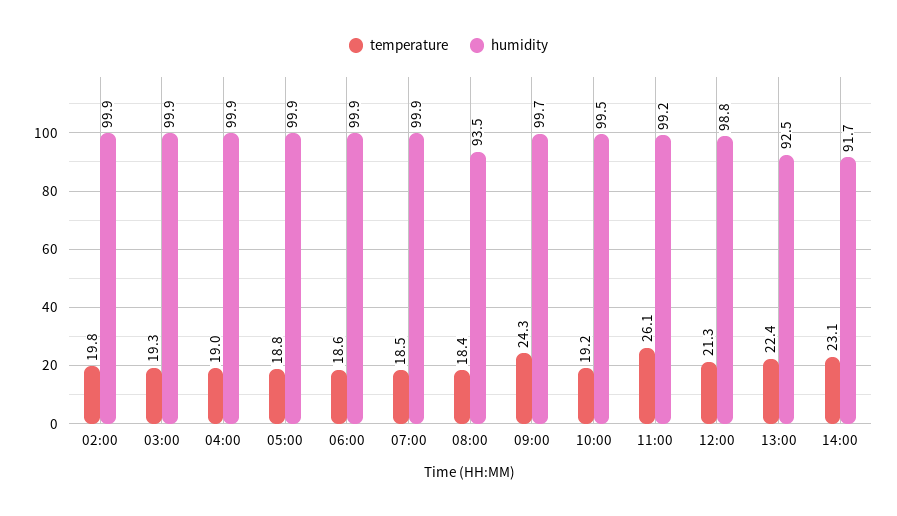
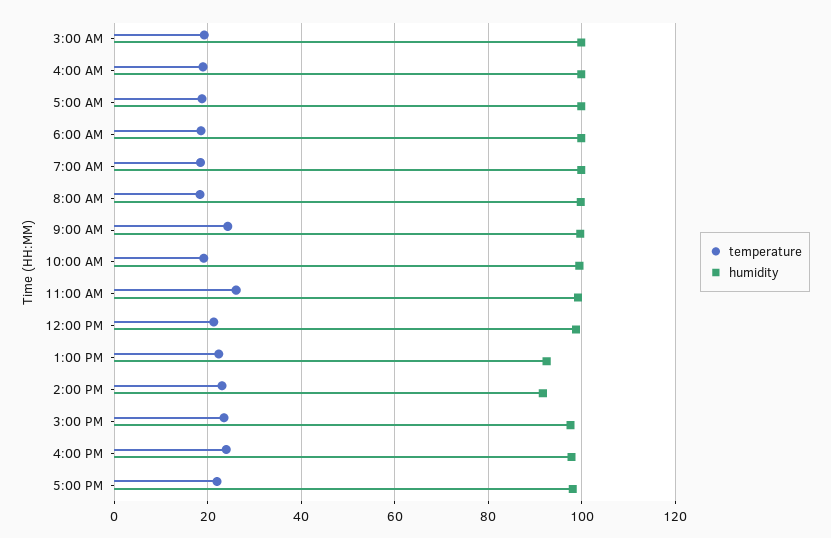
temperature, 02:00: 19.8 -> none
humidity, 02:00: 99.9 -> none
humidity, 08:00: 93.5 -> 100
temperature, 3:00 PM: none -> 24
humidity, 3:00 PM: none -> 98
temperature, 4:00 PM: none -> 24
humidity, 4:00 PM: none -> 98
temperature, 5:00 PM: none -> 22
humidity, 5:00 PM: none -> 98

